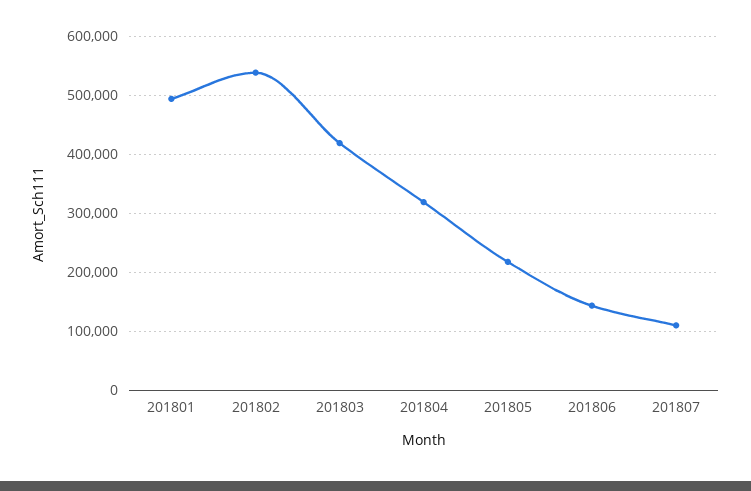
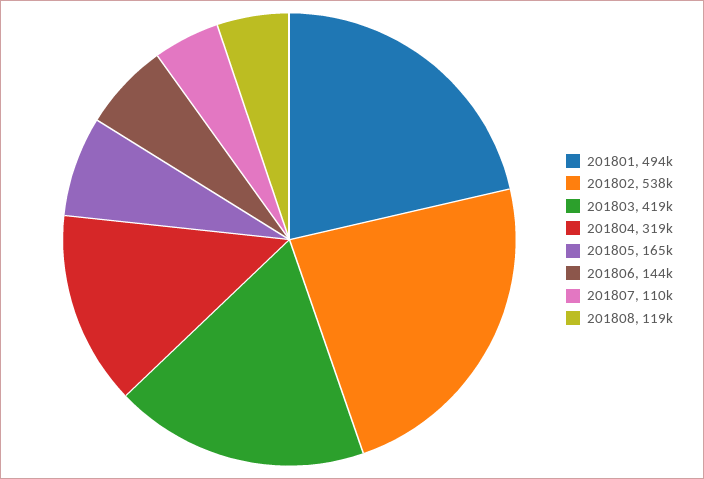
201805: 220000 -> 165000
201808: none -> 119000

